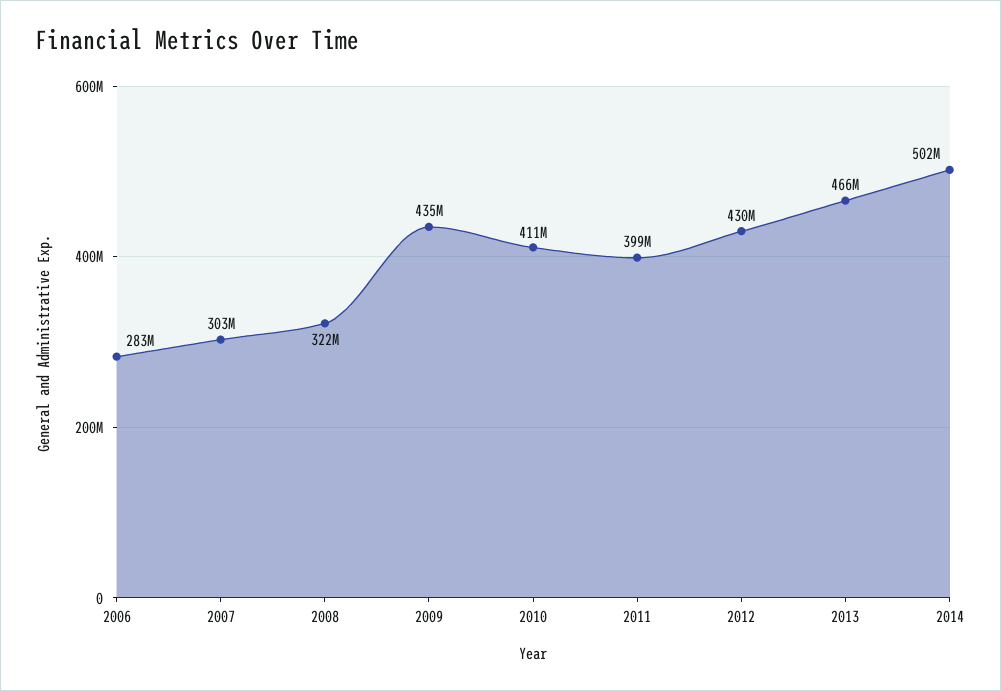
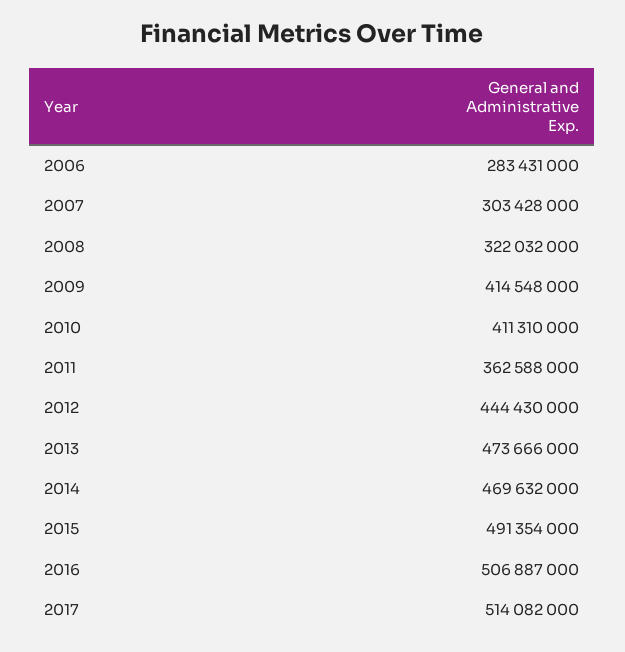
2009: 435000000 -> 414548000
2011: 399000000 -> 362588000
2012: 430000000 -> 444430000
2013: 466000000 -> 473666000
2014: 502000000 -> 469632000
2015: none -> 491354000
2016: none -> 506887000
2017: none -> 514082000

